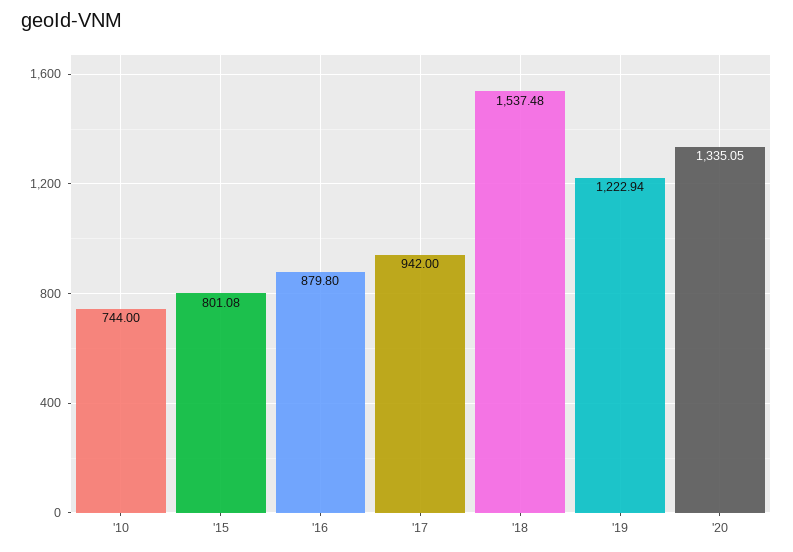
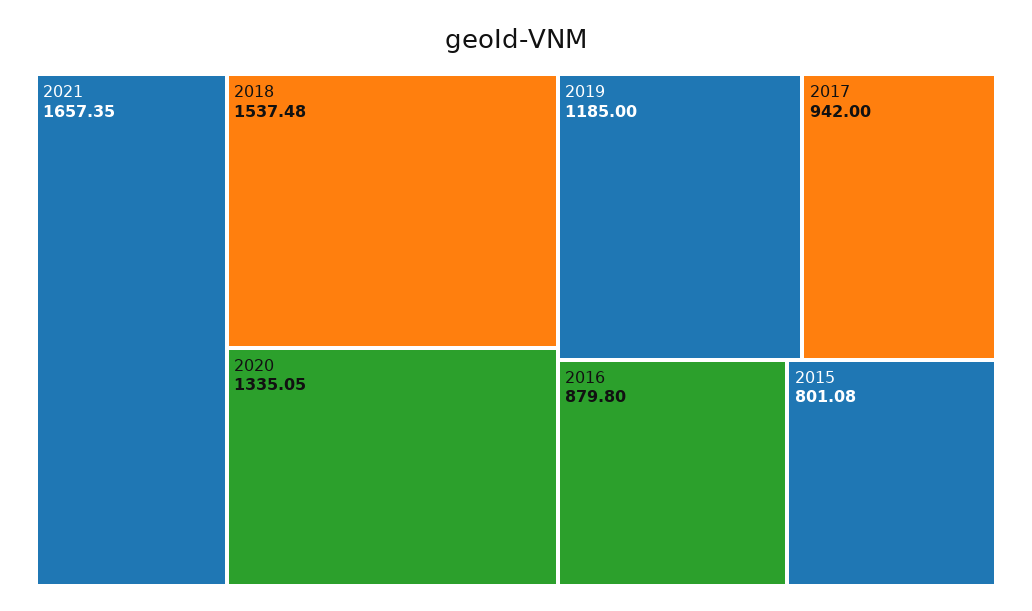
'10: 744 -> none
'19: 1222.94 -> 1185
2021: none -> 1657.35

